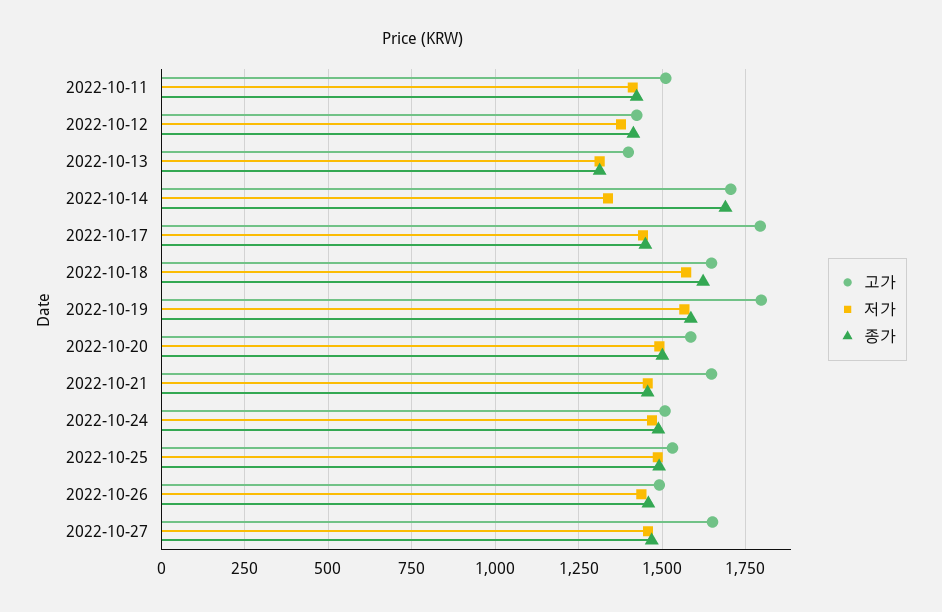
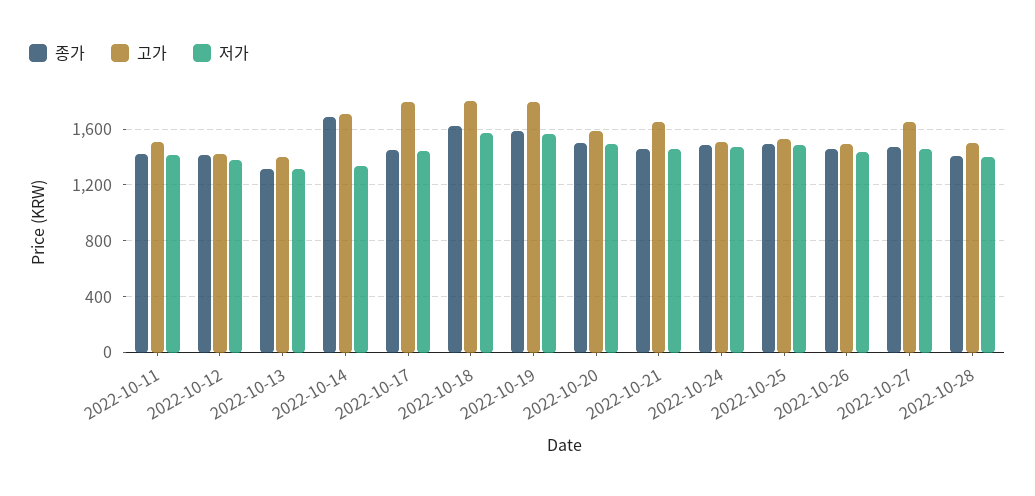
고가, 2022-10-18: 1650 -> 1800
종가, 2022-10-28: none -> 1400
고가, 2022-10-28: none -> 1500
저가, 2022-10-28: none -> 1400

